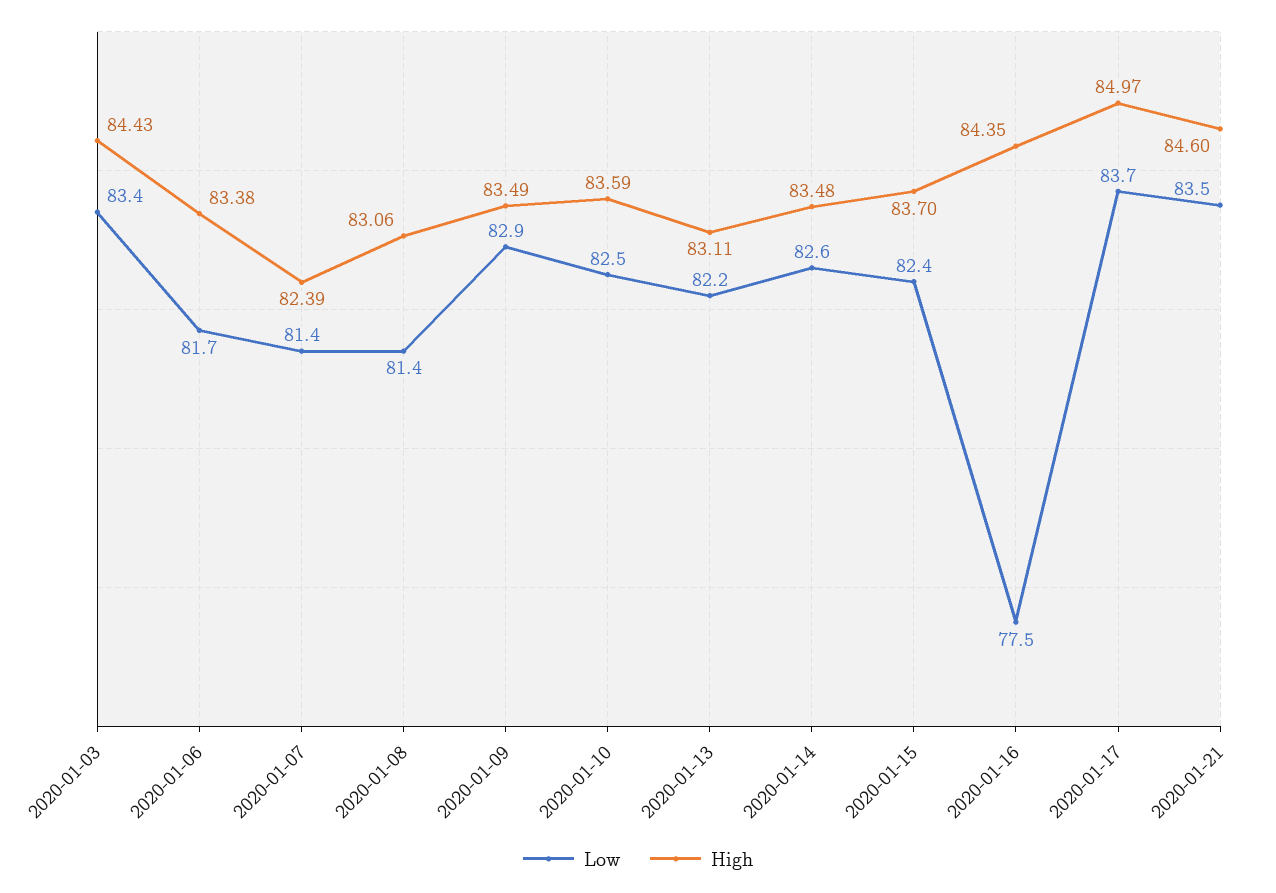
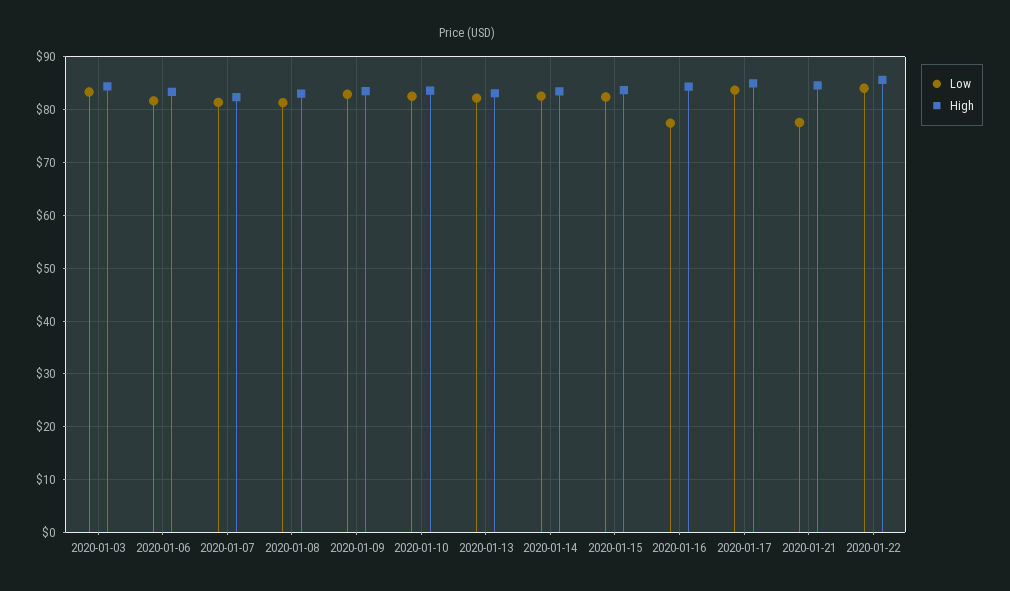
Low, 2020-01-21: 83.5 -> 78
Low, 2020-01-22: none -> 84
High, 2020-01-22: none -> 86

